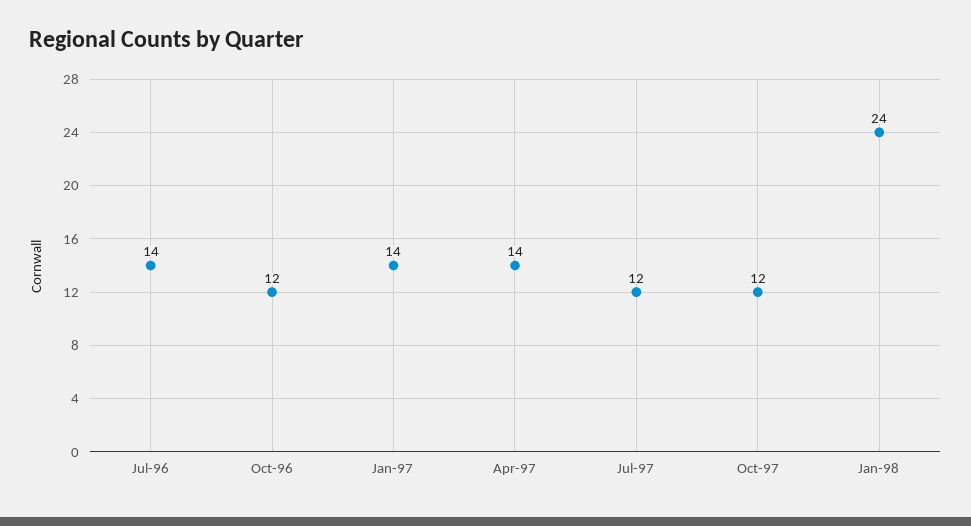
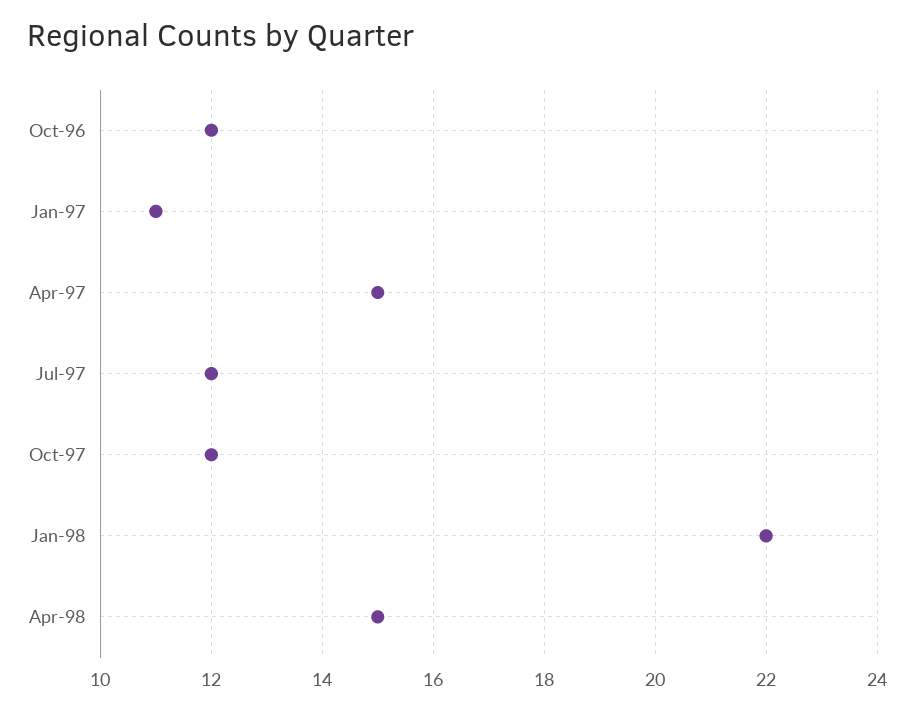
Jul-96: 14 -> none
Jan-97: 14 -> 11
Apr-97: 14 -> 15
Jan-98: 24 -> 22
Apr-98: none -> 15

